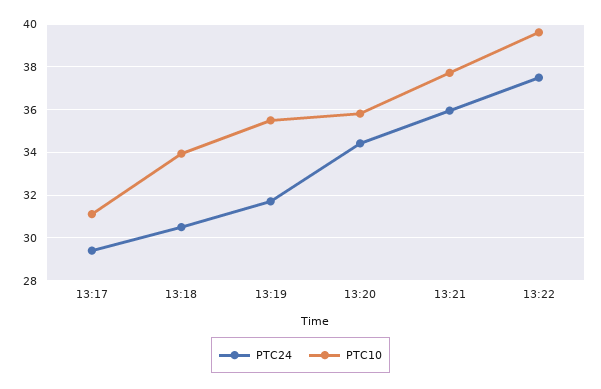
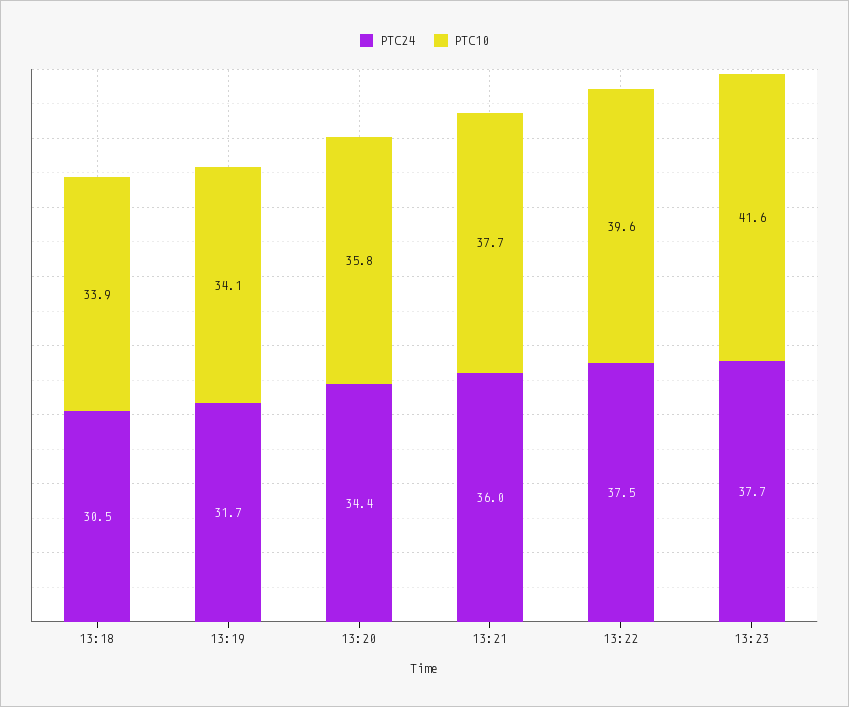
PTC24, 13:17: 29.5 -> none
PTC10, 13:17: 31 -> none
PTC10, 13:19: 35.5 -> 34.1
PTC24, 13:23: none -> 37.7
PTC10, 13:23: none -> 41.6

